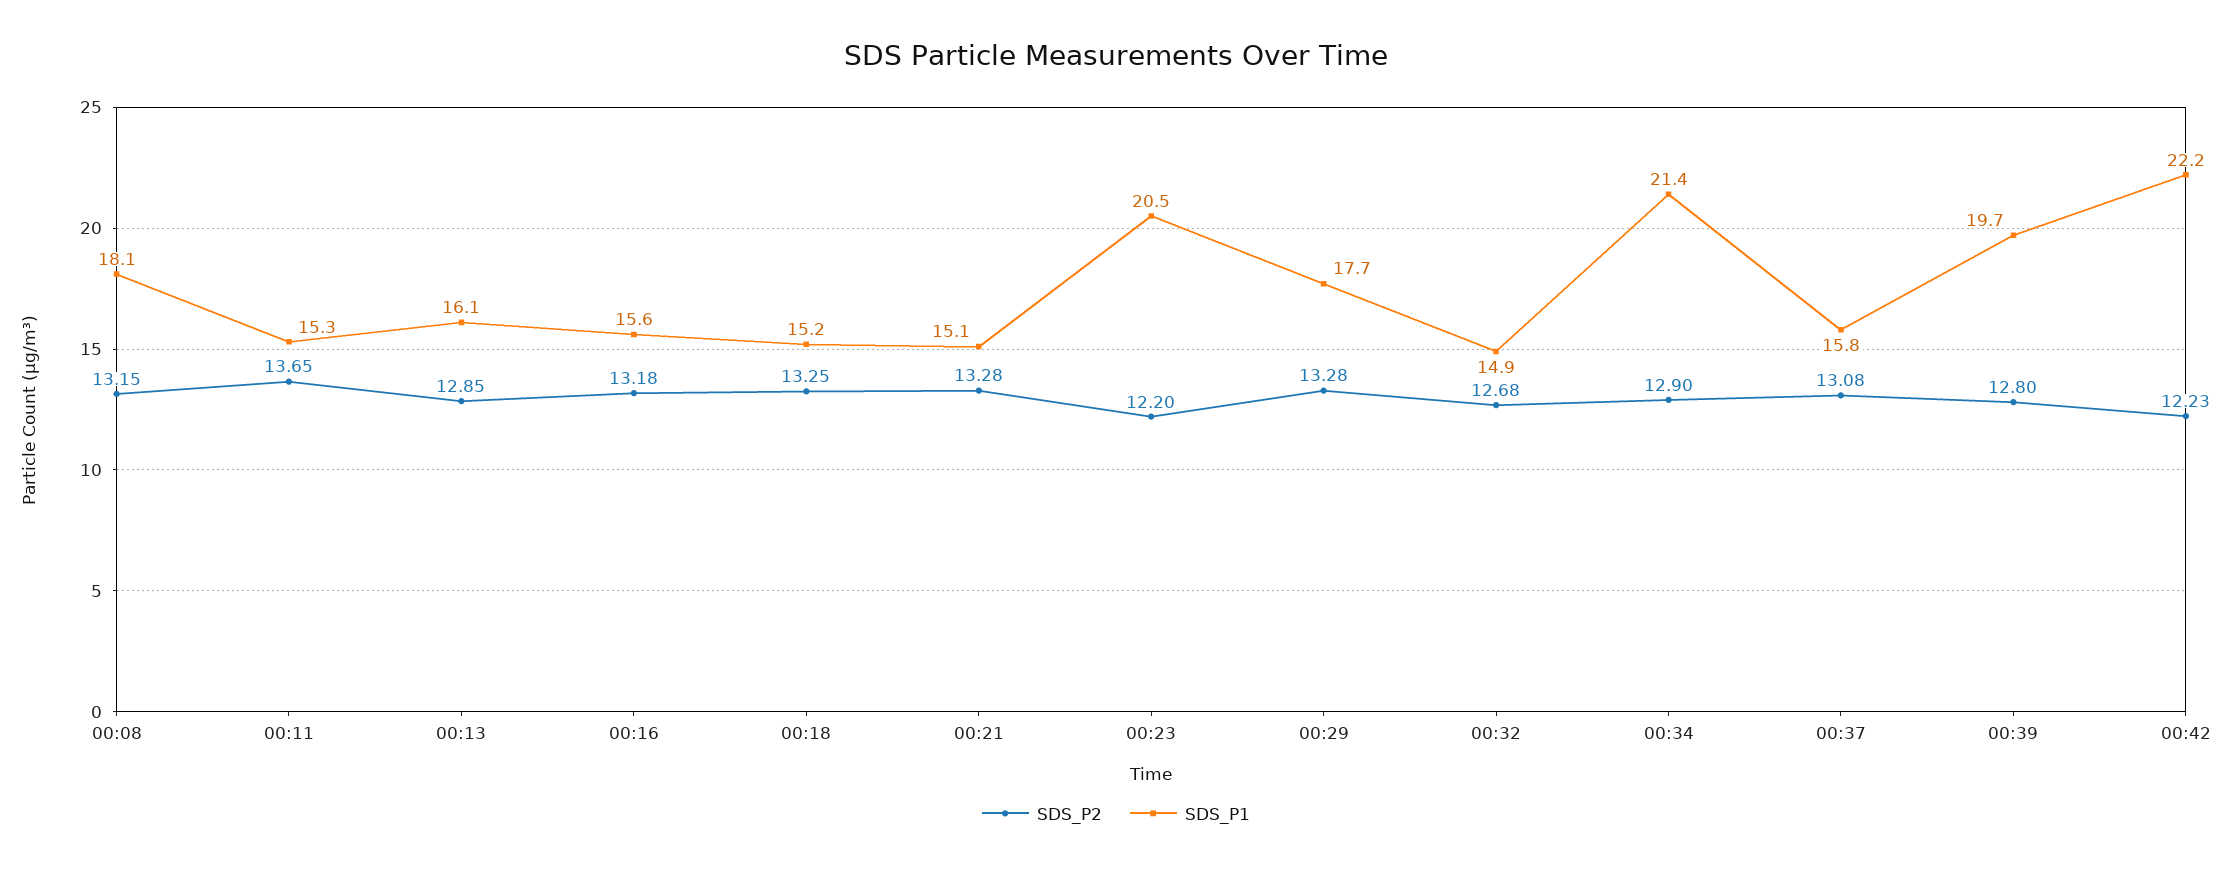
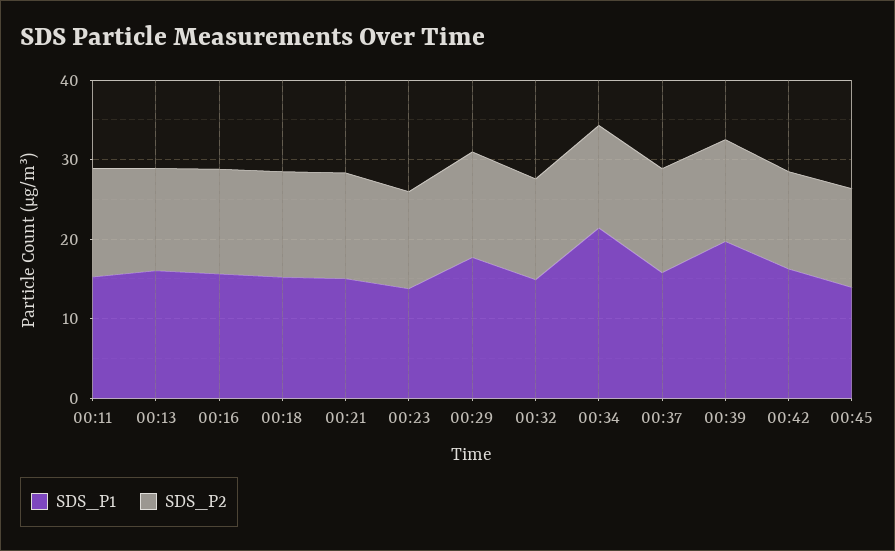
SDS_P2, 00:08: 13.15 -> none
SDS_P1, 00:08: 18.1 -> none
SDS_P1, 00:23: 20.5 -> 14
SDS_P1, 00:42: 22.2 -> 16
SDS_P1, 00:45: none -> 14
SDS_P2, 00:45: none -> 12

